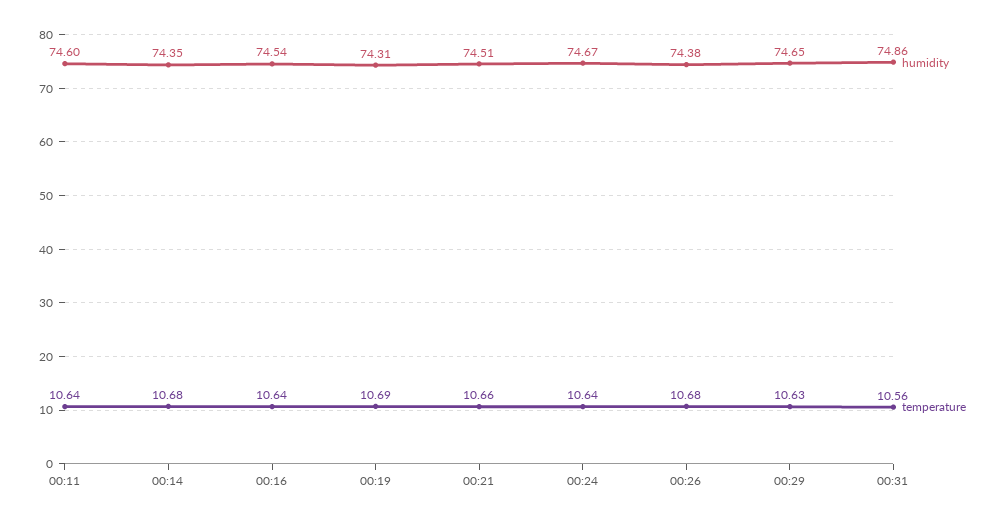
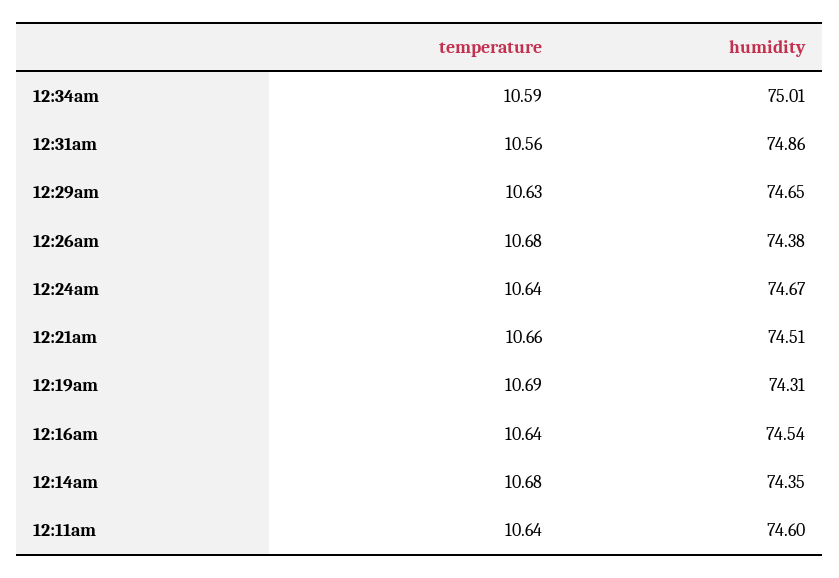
temperature, 12:34am: none -> 10.59
humidity, 12:34am: none -> 75.01

